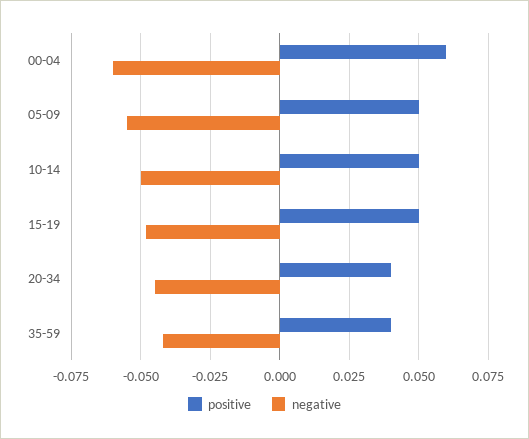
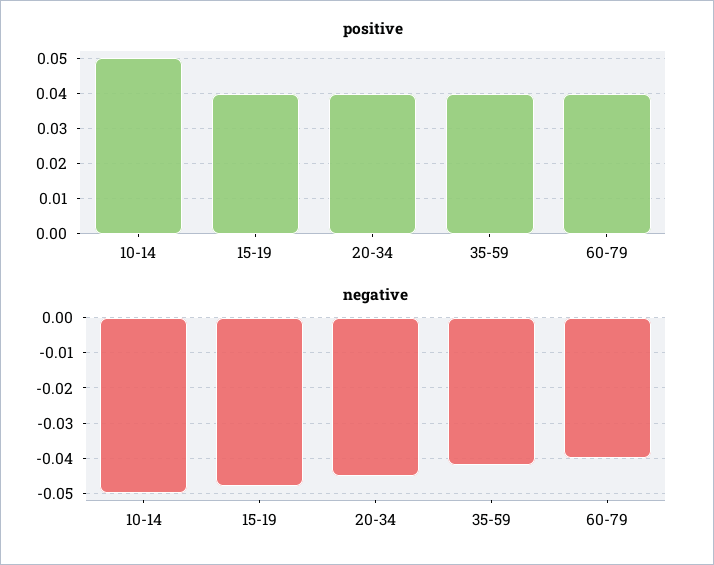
positive, 00-04: 0.06 -> none
negative, 00-04: -0.06 -> none
positive, 05-09: 0.05 -> none
negative, 05-09: -0.055 -> none
positive, 15-19: 0.05 -> 0.04
positive, 60-79: none -> 0.04
negative, 60-79: none -> -0.04

